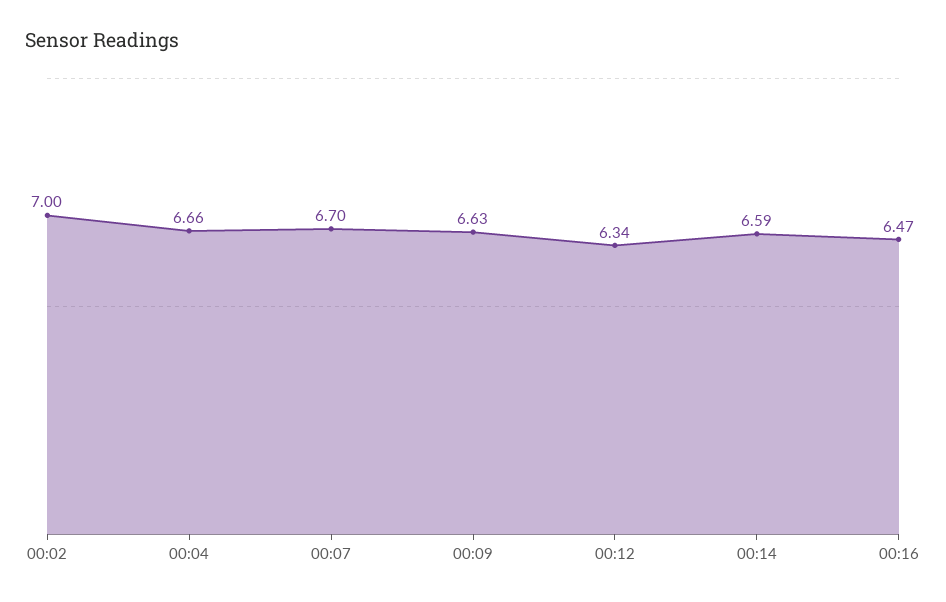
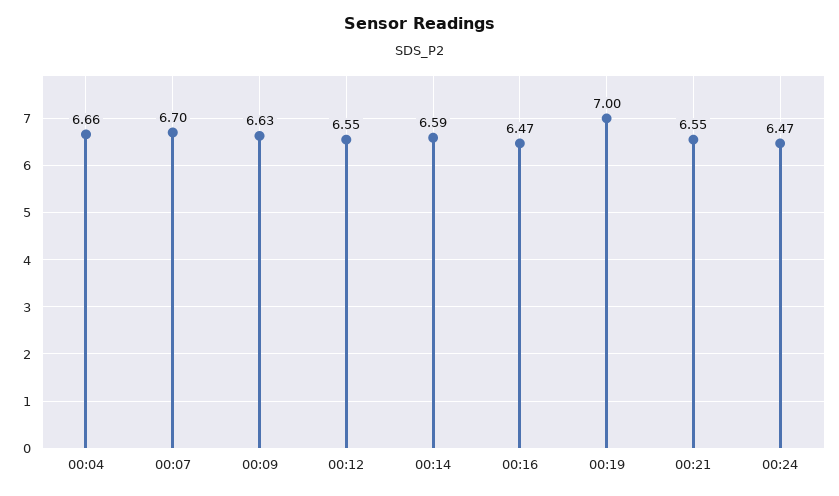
00:02: 7 -> none
00:12: 6.34 -> 6.55
00:19: none -> 7
00:21: none -> 6.55
00:24: none -> 6.47

